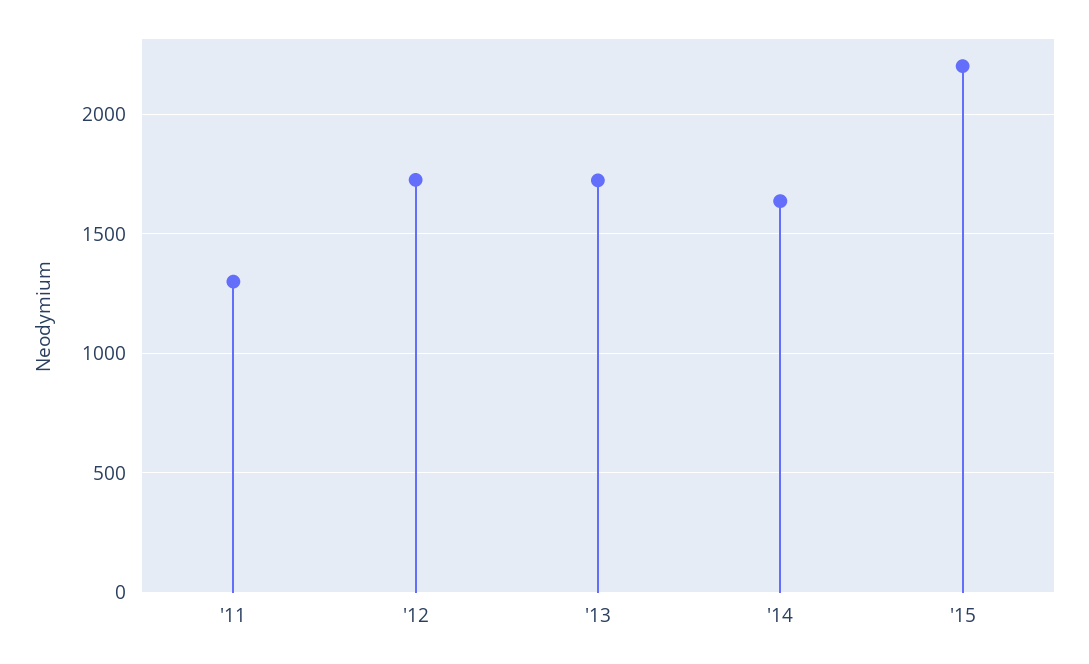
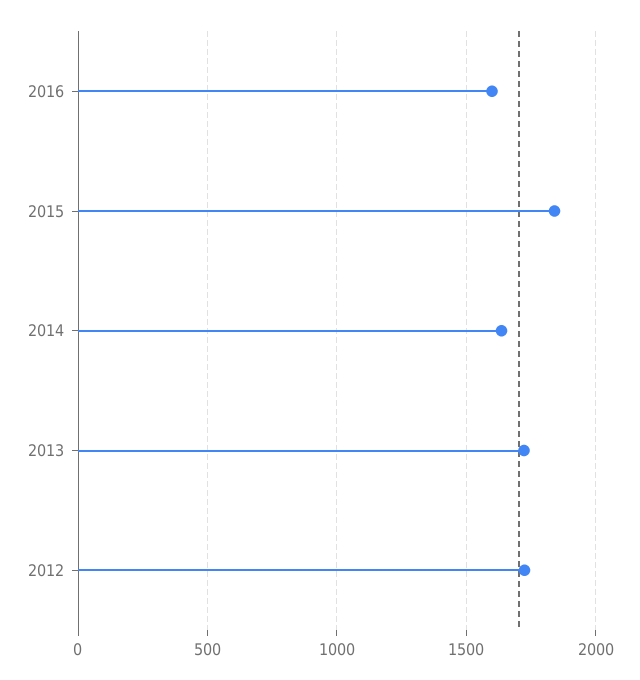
'11: 1300 -> none
'15: 2200 -> 1850
2016: none -> 1600

